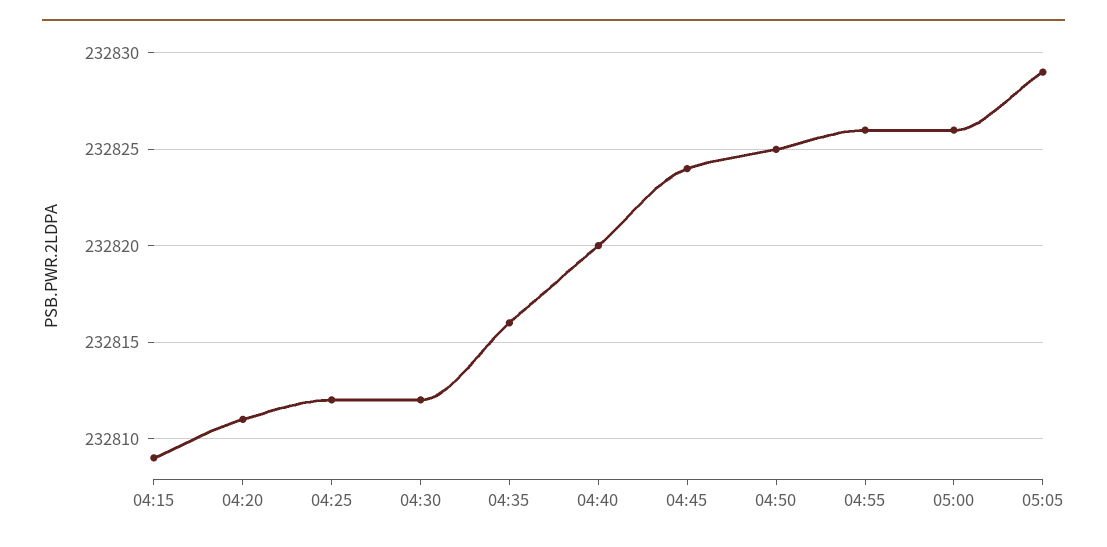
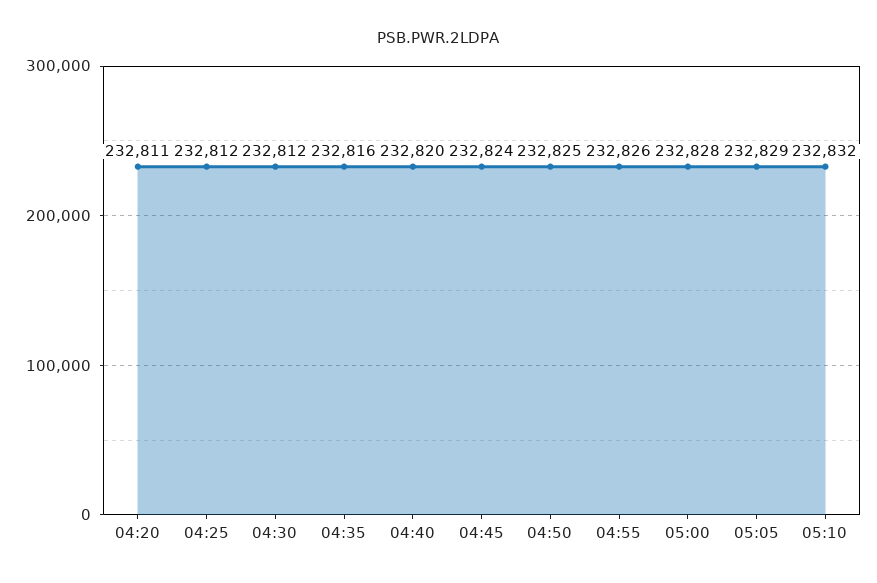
04:15: 232809 -> none
05:00: 232826 -> 232828
05:10: none -> 232832

